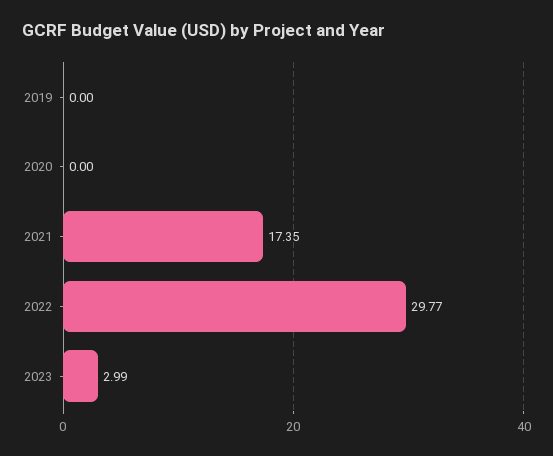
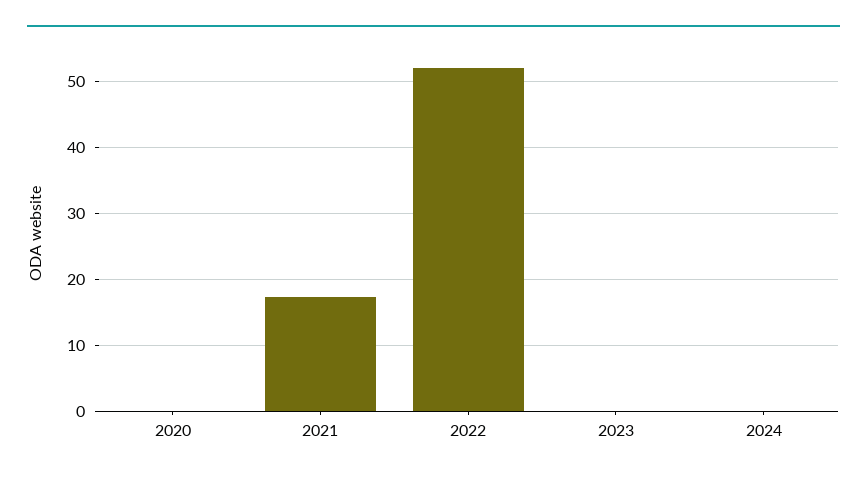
2019: 0 -> none
2022: 29.77 -> 52
2023: 2.99 -> 0
2024: none -> 0

